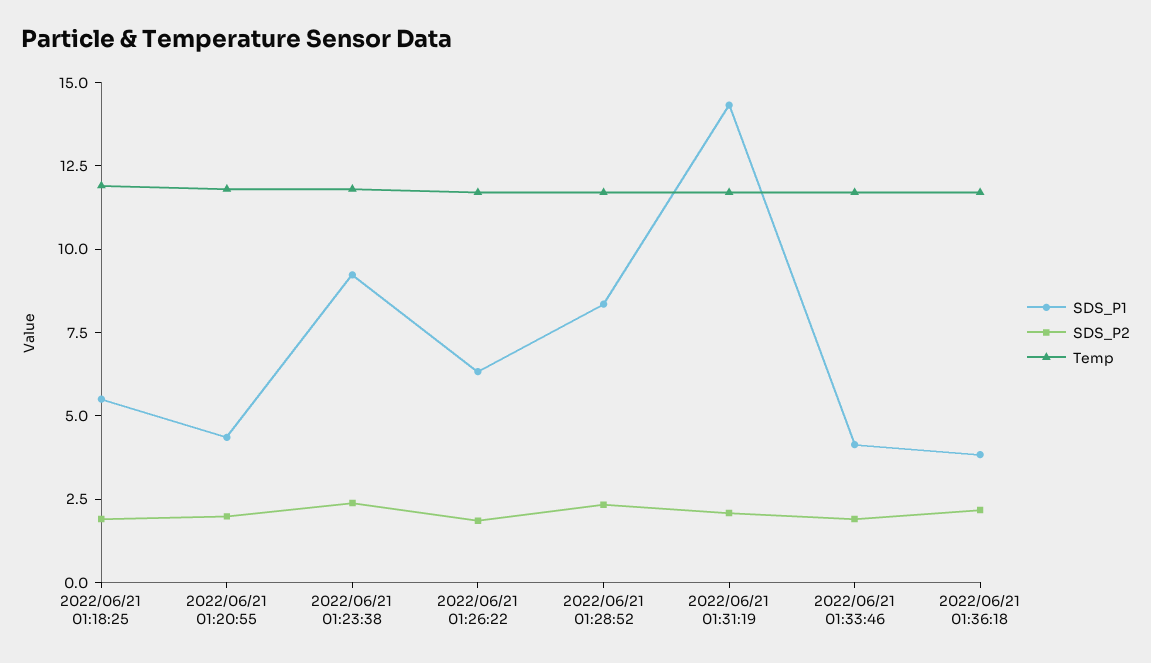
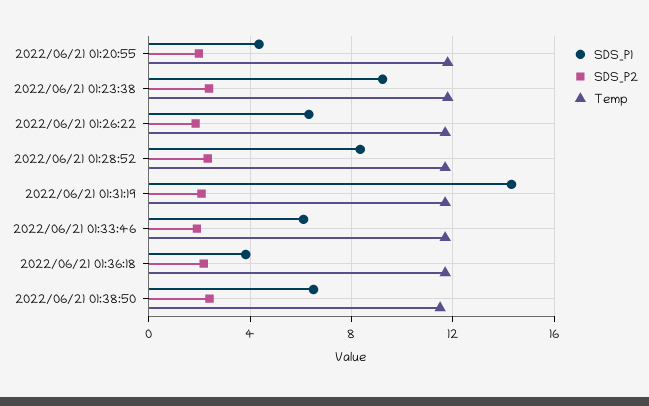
SDS_P1, 2022/06/21 01:18:25: 5.5 -> none
SDS_P2, 2022/06/21 01:18:25: 2 -> none
Temp, 2022/06/21 01:18:25: 12 -> none
SDS_P1, 2022/06/21 01:33:46: 4 -> 6
SDS_P1, 2022/06/21 01:38:50: none -> 6.5
SDS_P2, 2022/06/21 01:38:50: none -> 2.5
Temp, 2022/06/21 01:38:50: none -> 11.5

